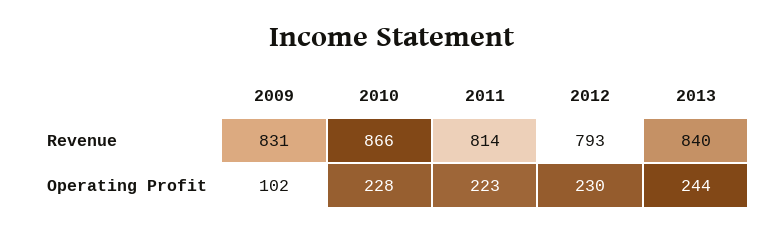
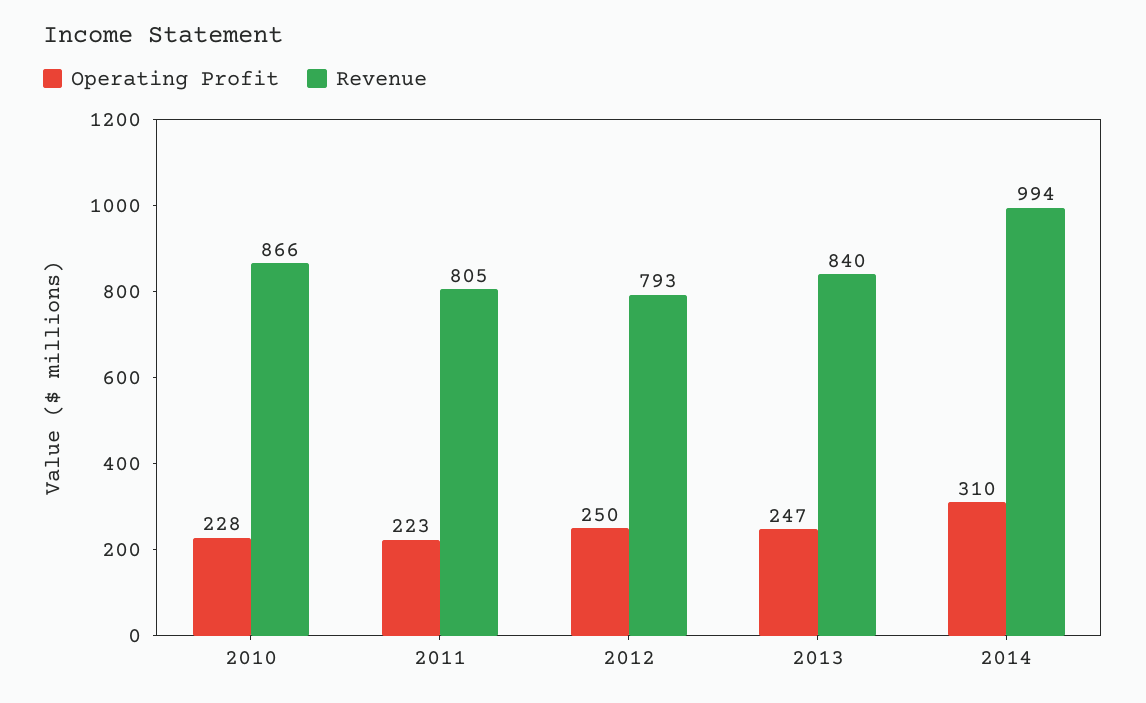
Revenue, 2009: 831 -> none
Revenue, 2011: 814 -> 805
Operating Profit, 2009: 102 -> none
Operating Profit, 2012: 230 -> 250
Operating Profit, 2013: 244 -> 247
Operating Profit, 2014: none -> 310
Revenue, 2014: none -> 994

